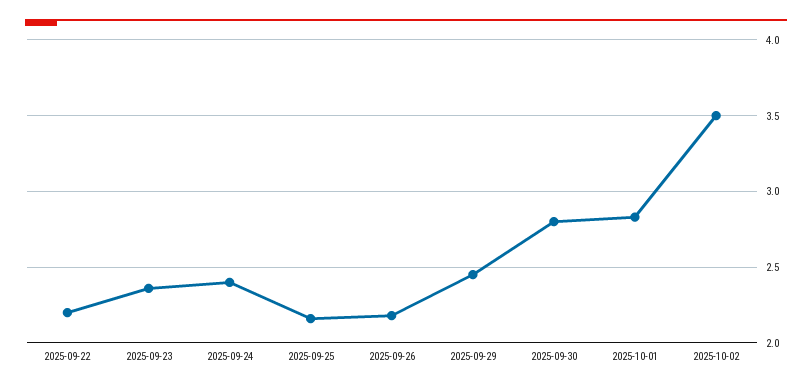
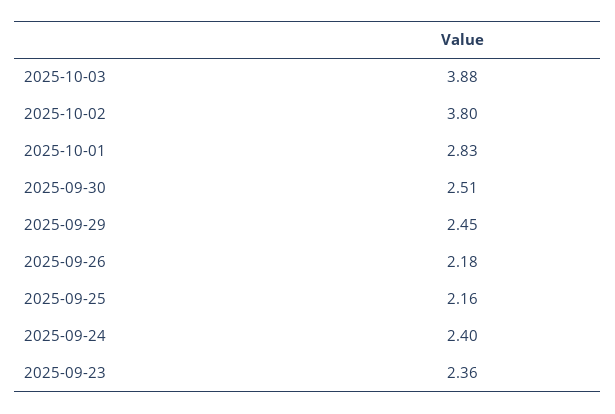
2025-09-22: 2.2 -> none
2025-09-30: 2.8 -> 2.51
2025-10-02: 3.5 -> 3.8
2025-10-03: none -> 3.88

